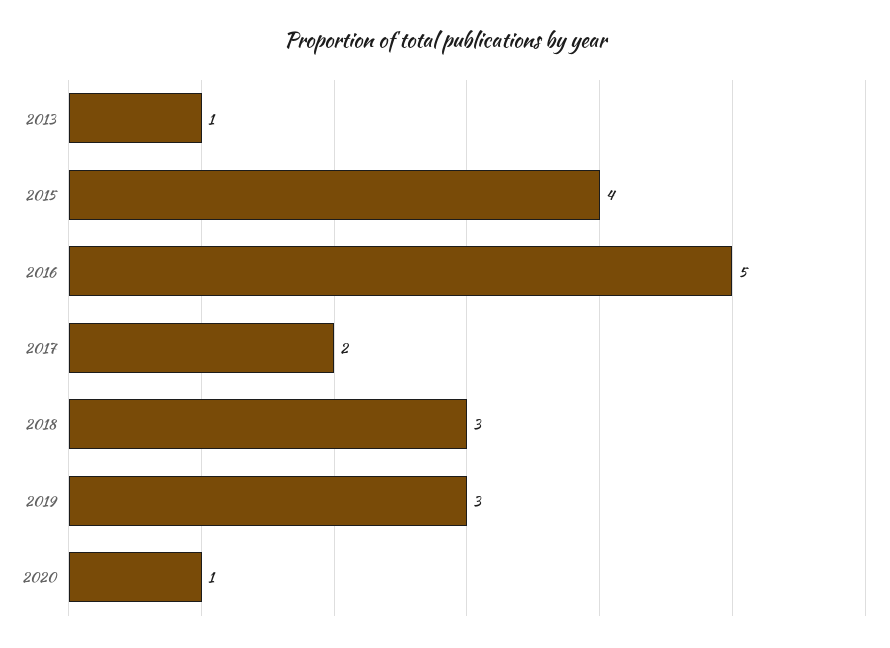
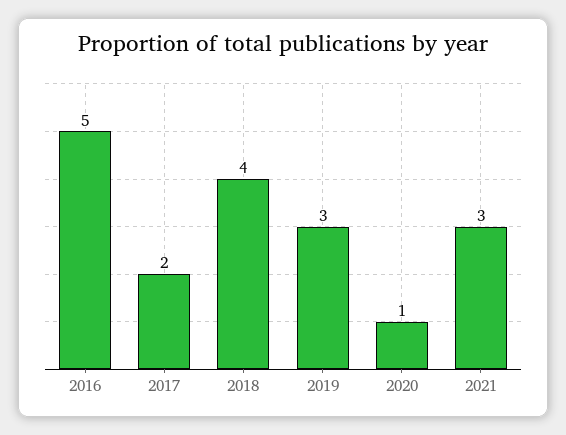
2013: 1 -> none
2015: 4 -> none
2018: 3 -> 4
2021: none -> 3

